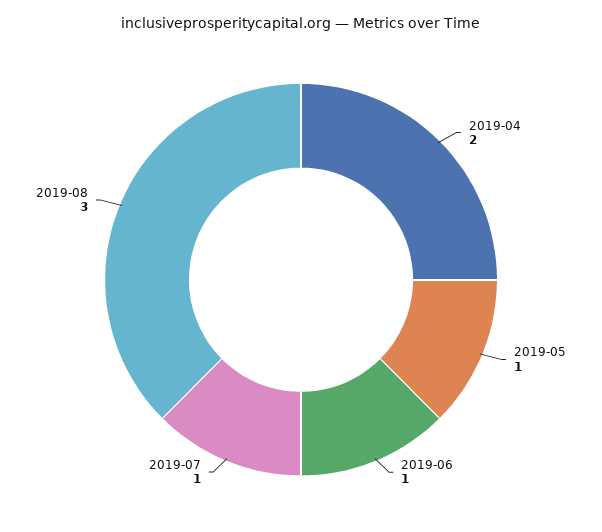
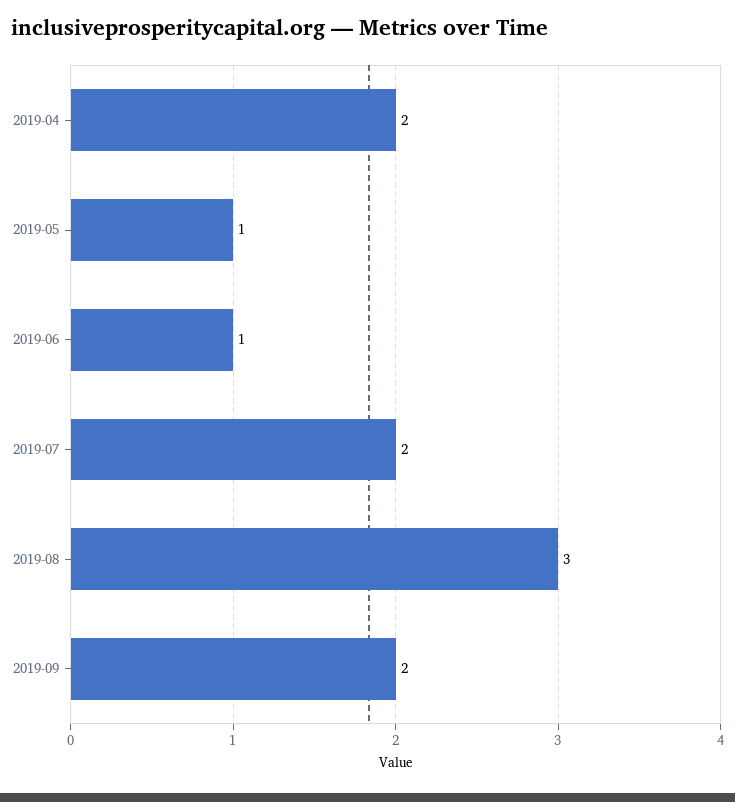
2019-07: 1 -> 2
2019-09: none -> 2

